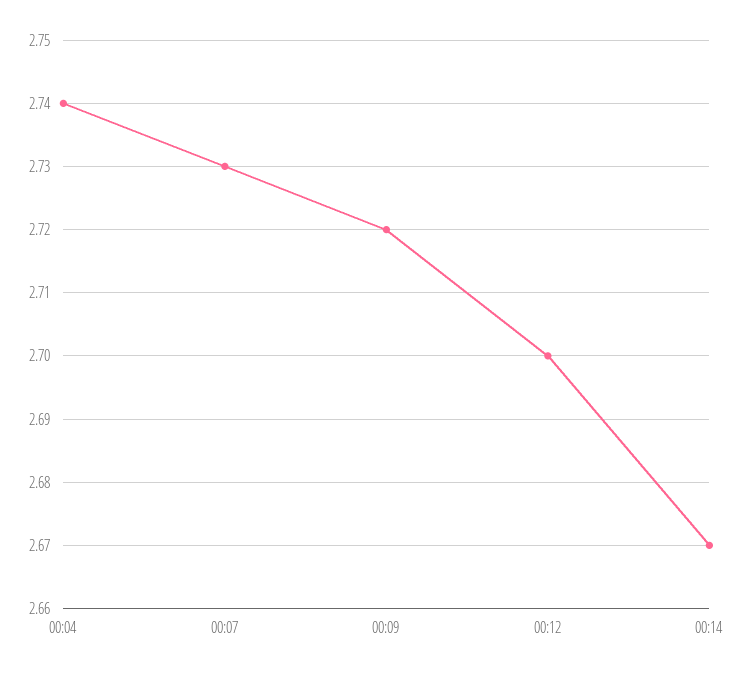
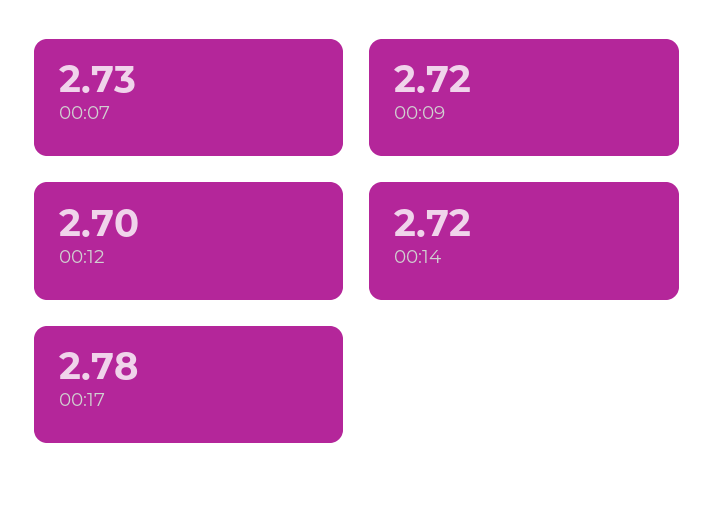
00:04: 2.74 -> none
00:14: 2.67 -> 2.72
00:17: none -> 2.78

